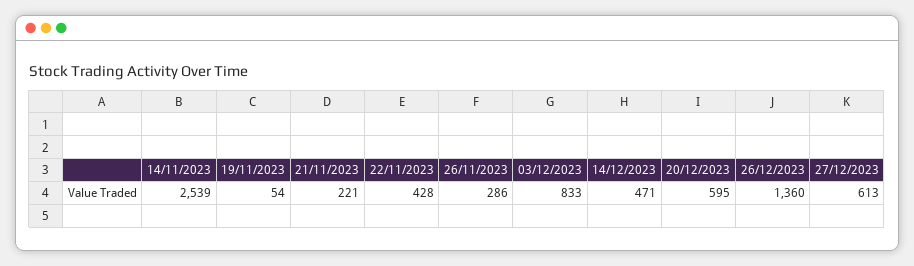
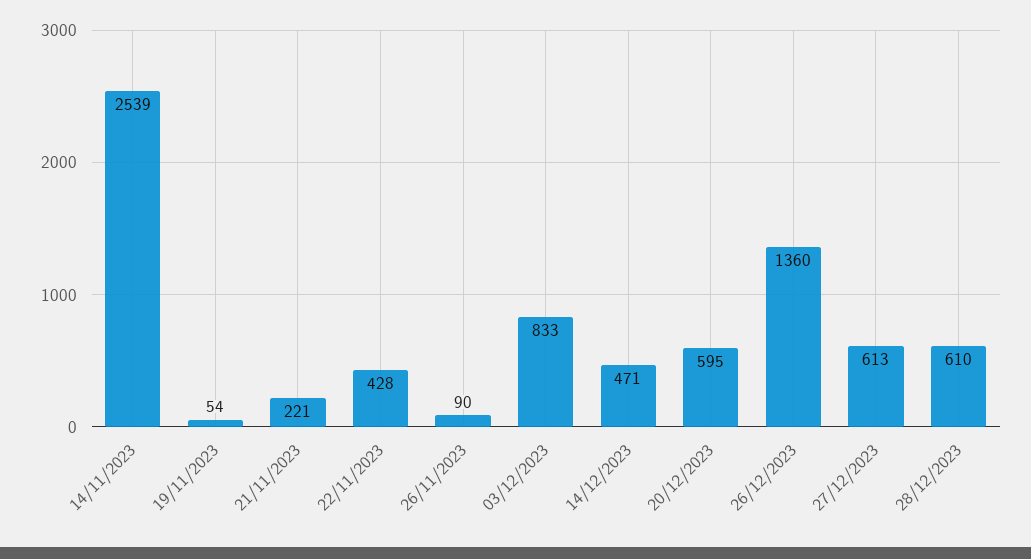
26/11/2023: 286 -> 90
28/12/2023: none -> 610

